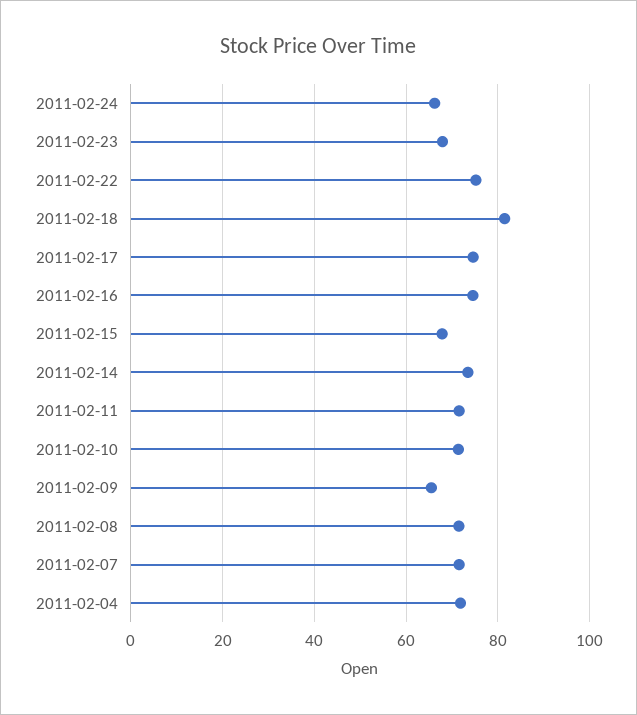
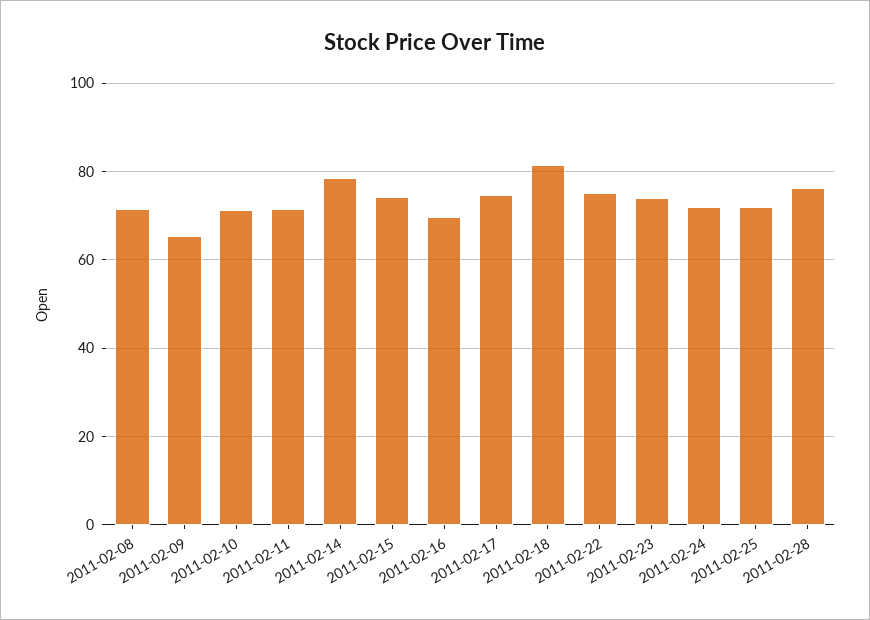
2011-02-24: 66 -> 72
2011-02-23: 68 -> 74
2011-02-16: 74 -> 70
2011-02-15: 68 -> 74
2011-02-14: 74 -> 78
2011-02-07: 72 -> none
2011-02-04: 72 -> none
2011-02-25: none -> 72
2011-02-28: none -> 76

